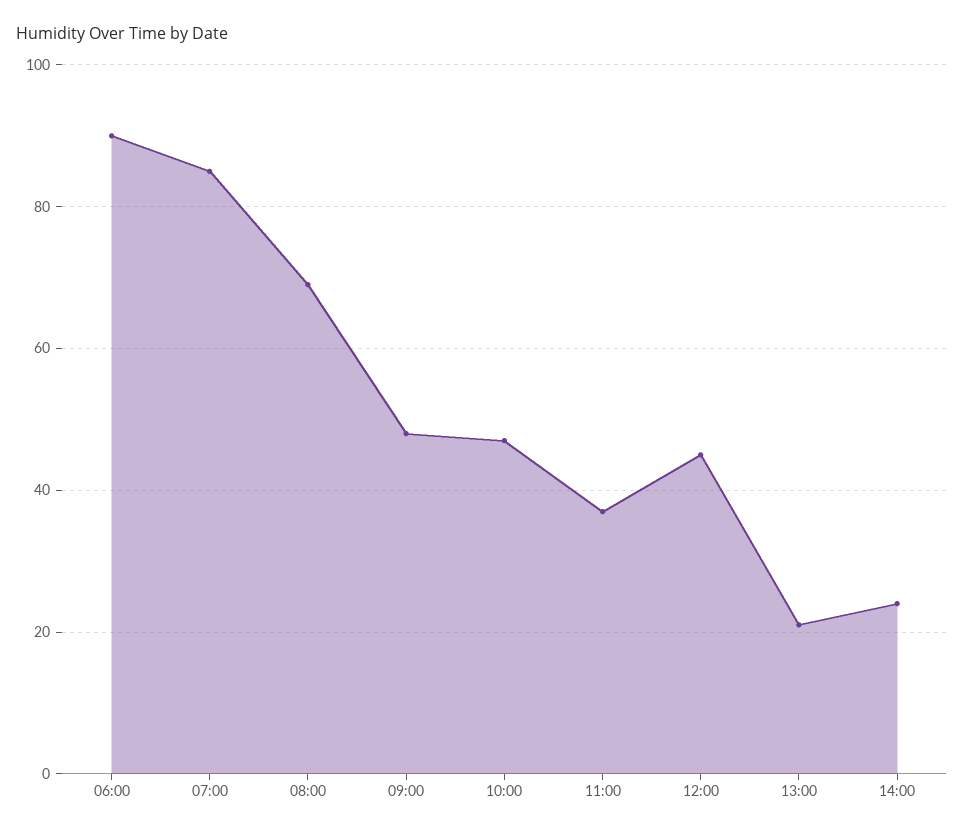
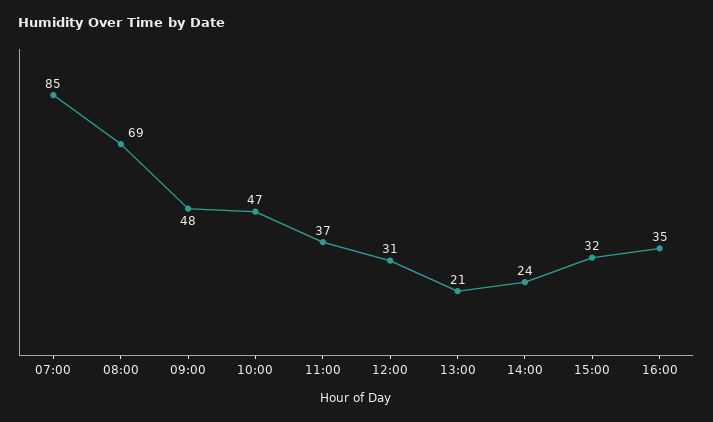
06:00: 90 -> none
12:00: 45 -> 31
15:00: none -> 32
16:00: none -> 35

